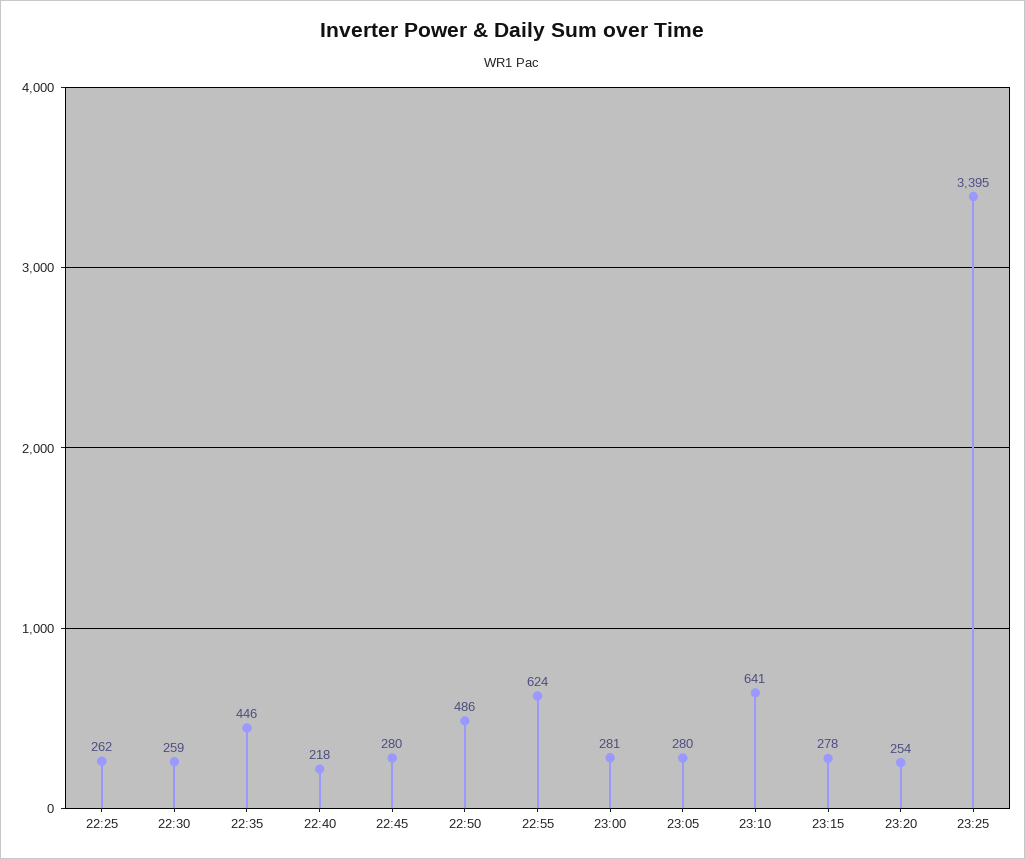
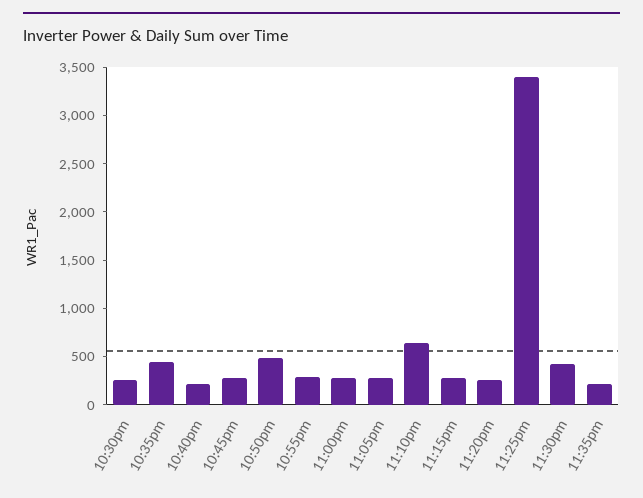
22:25: 262 -> none
22:55: 624 -> 300
11:30pm: none -> 400
11:35pm: none -> 200

